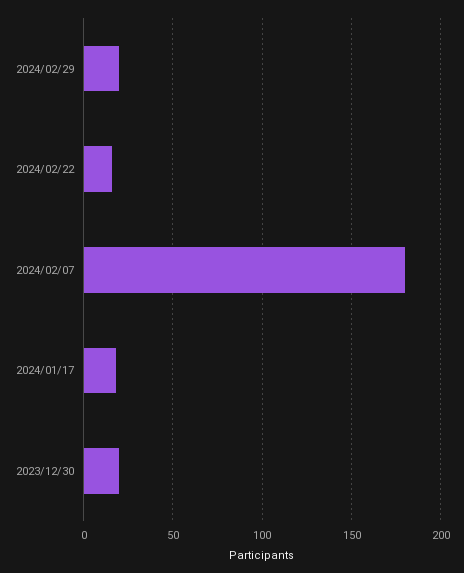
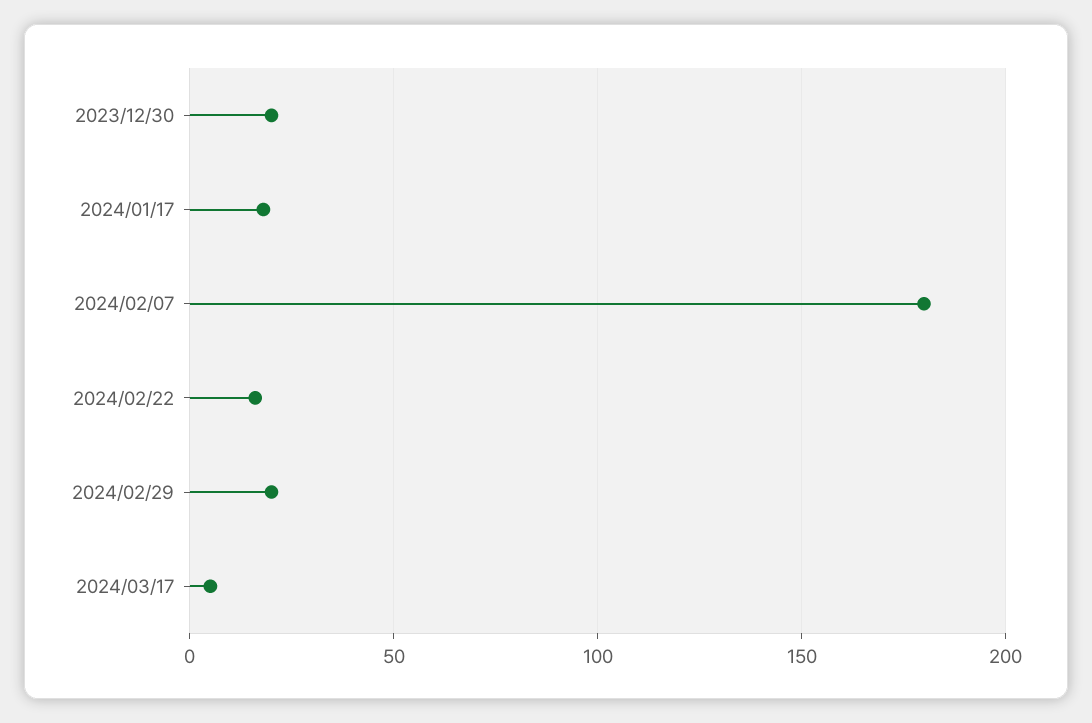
2024/03/17: none -> 5

